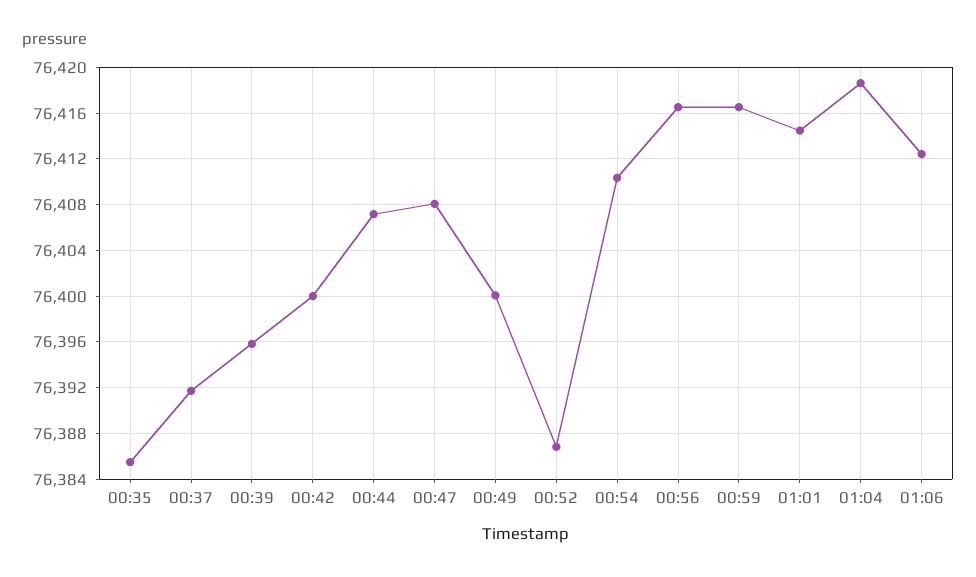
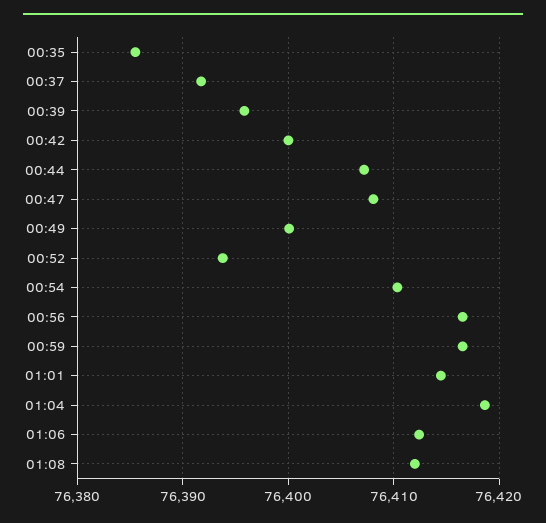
00:52: 76387 -> 76394
01:08: none -> 76412

